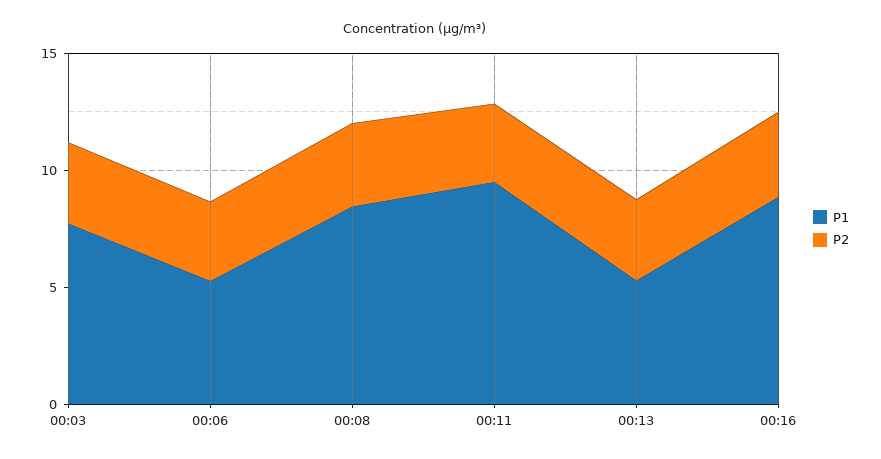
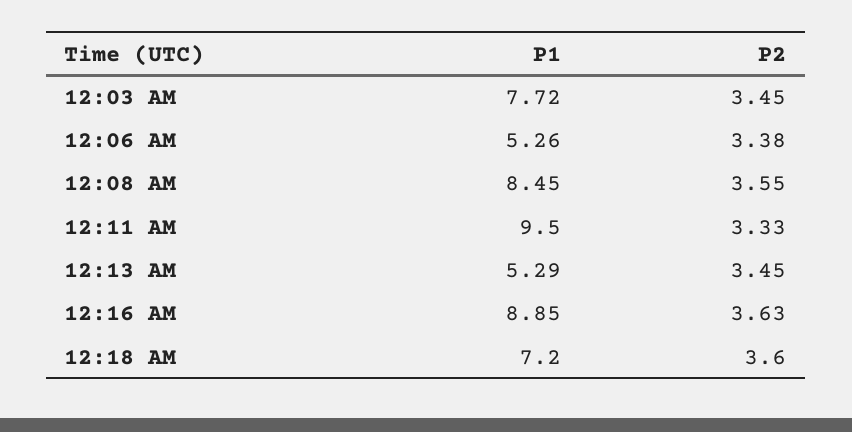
P1, 12:18 AM: none -> 7.2
P2, 12:18 AM: none -> 3.6

